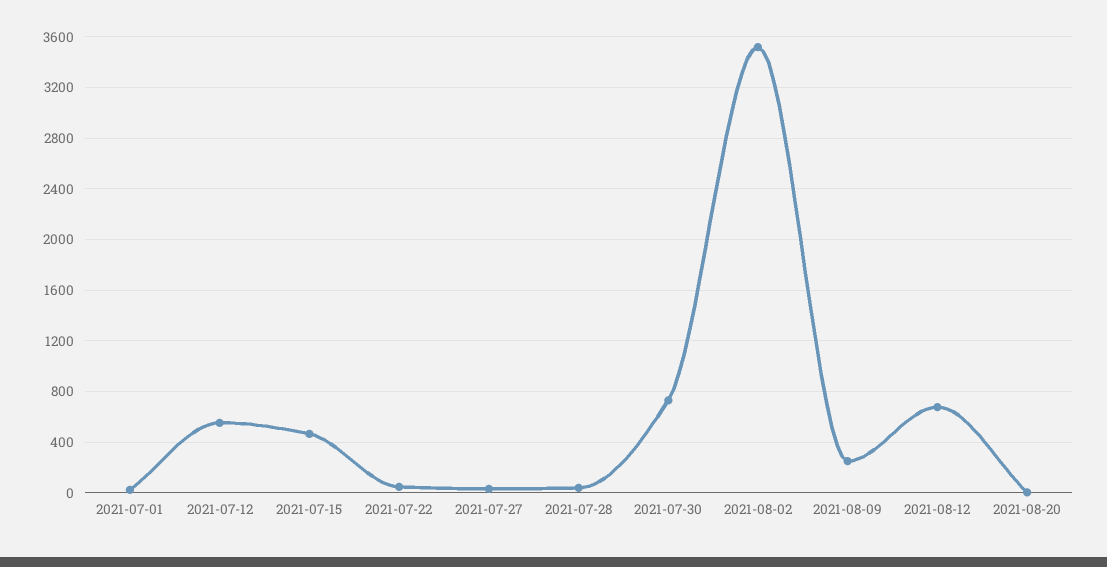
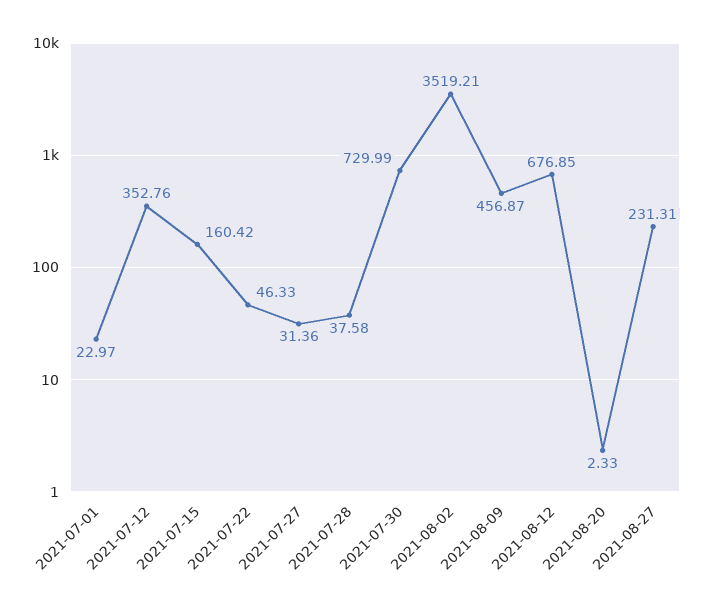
2021-07-12: 550 -> 352.76
2021-07-15: 450 -> 160.42
2021-08-09: 250 -> 456.87
2021-08-27: none -> 231.31

